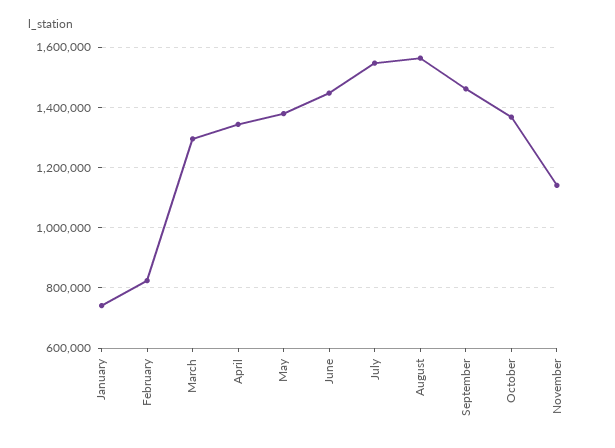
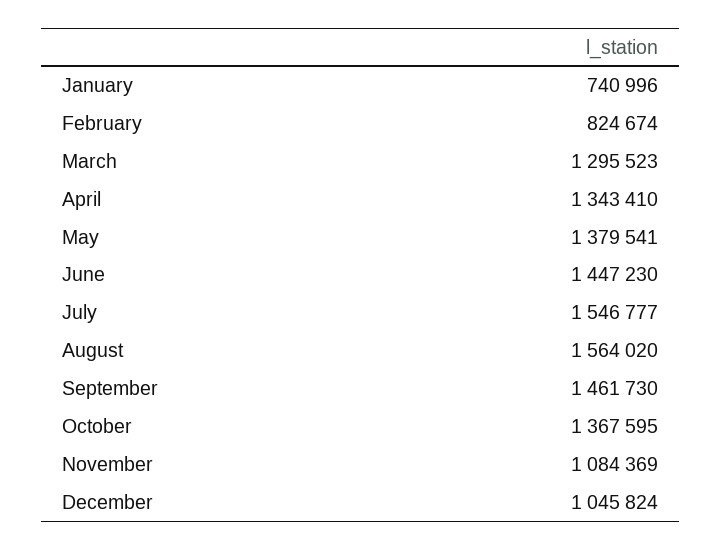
November: 1140000 -> 1084369
December: none -> 1045824

